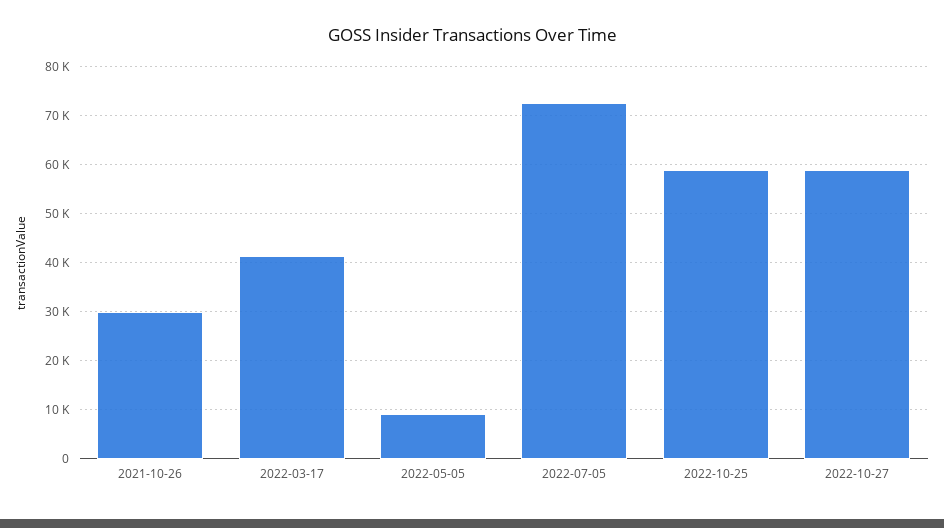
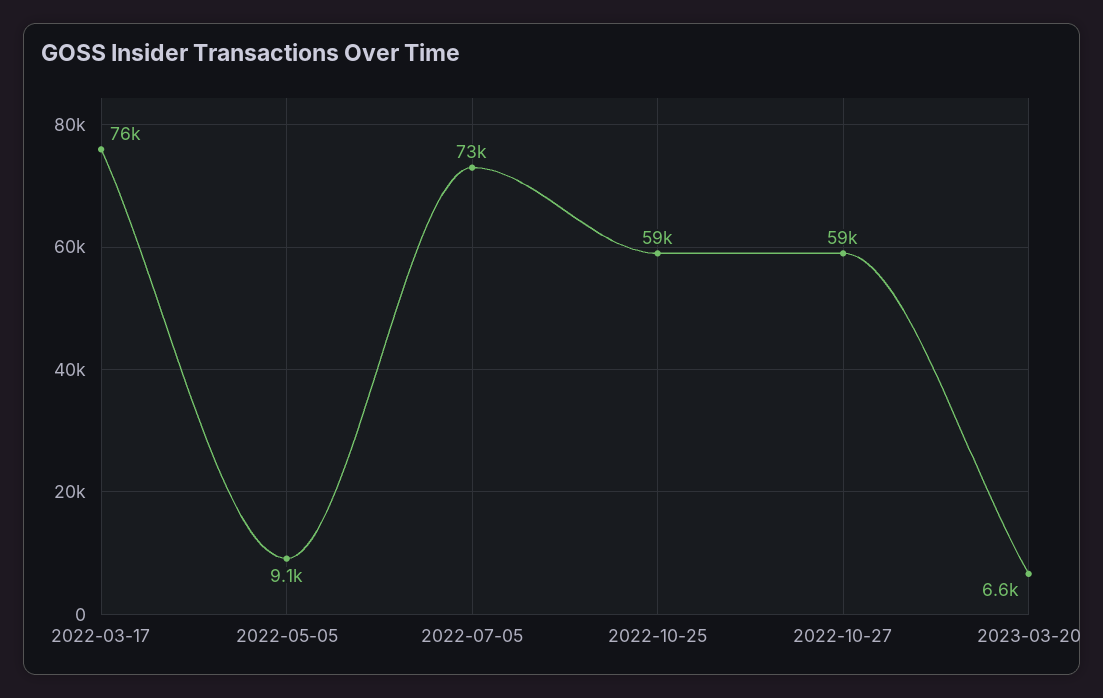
2021-10-26: 30000 -> none
2022-03-17: 42000 -> 76000
2023-03-20: none -> 6600

